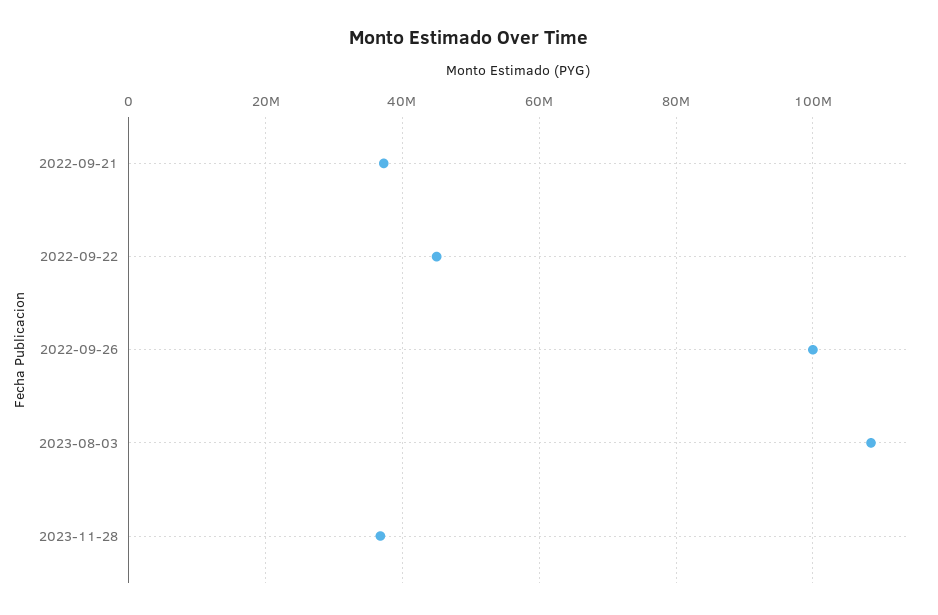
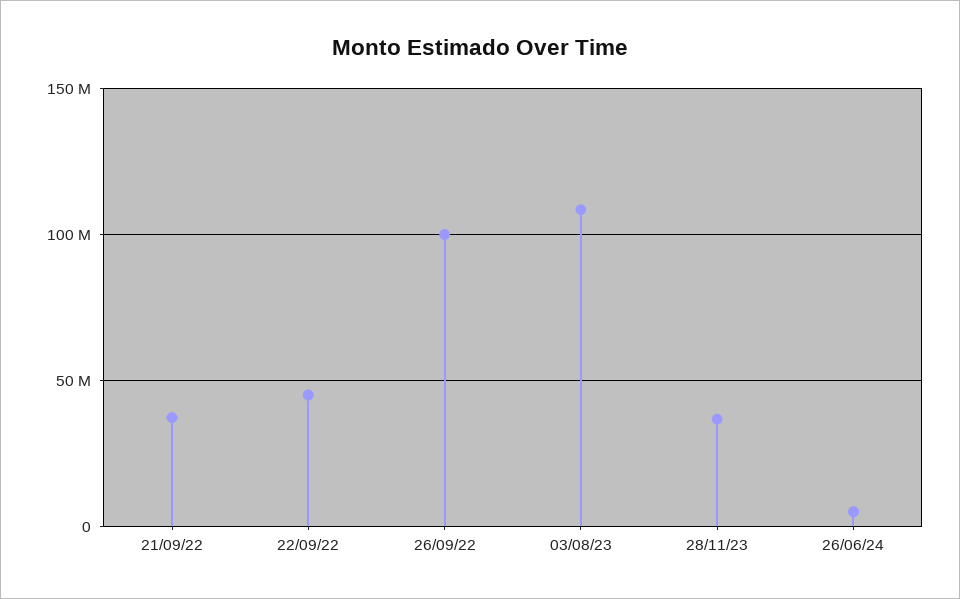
26/06/24: none -> 5000000

